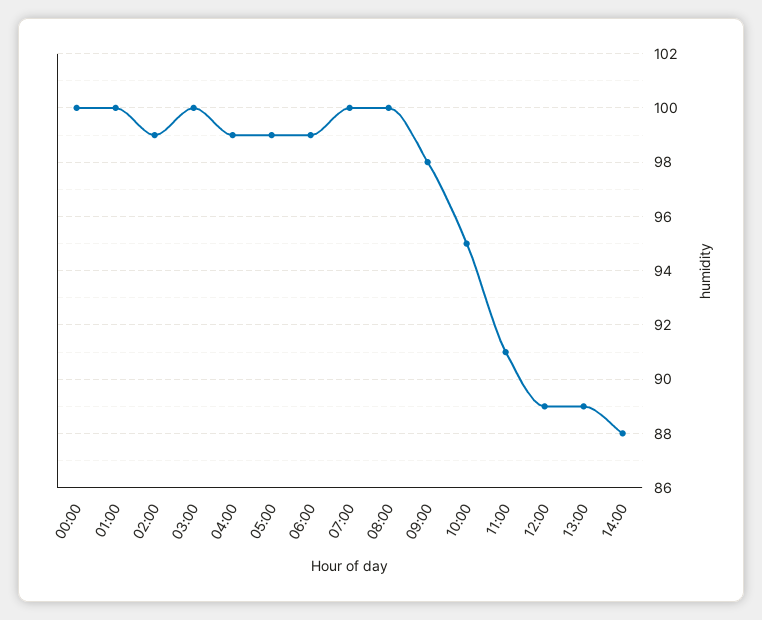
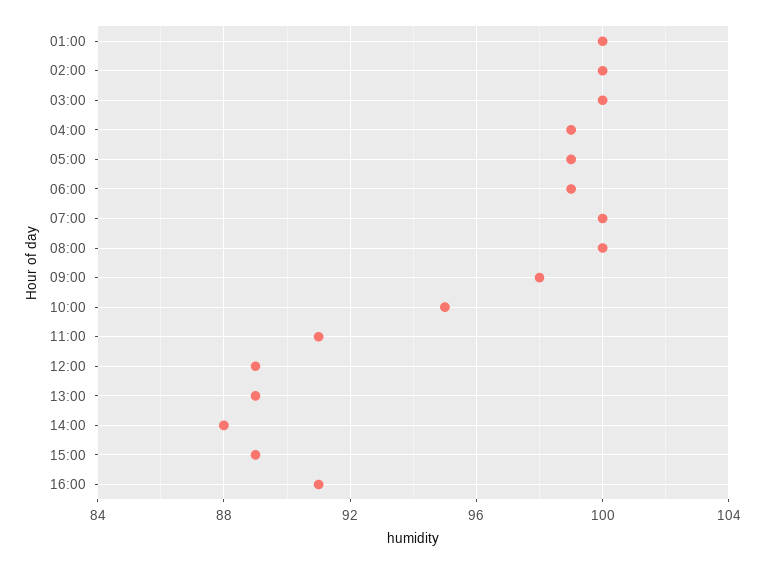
00:00: 100 -> none
02:00: 99 -> 100
15:00: none -> 89
16:00: none -> 91

